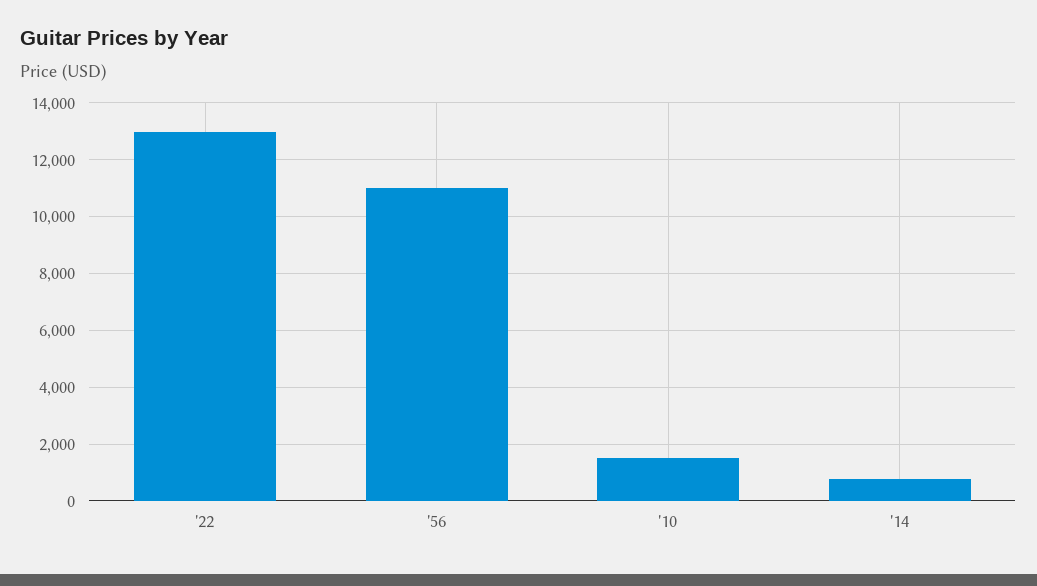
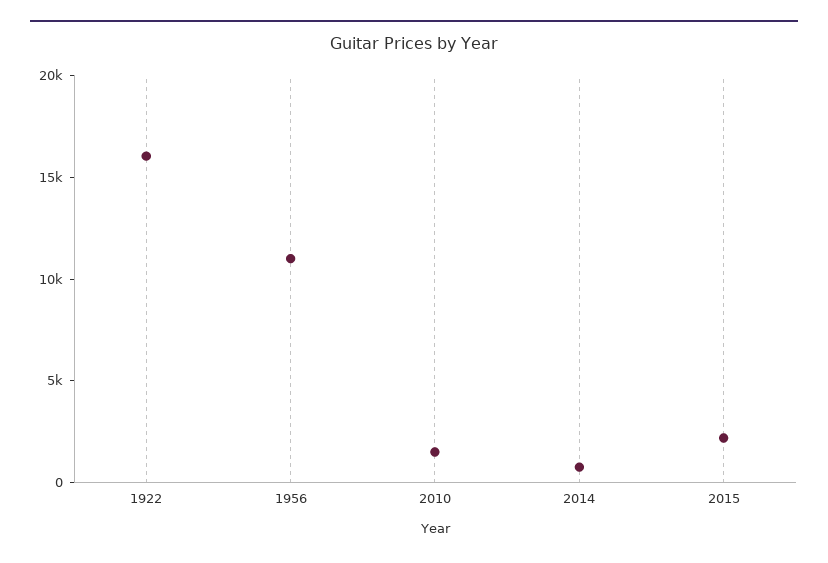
'22: 13000 -> 16000
2015: none -> 2000

